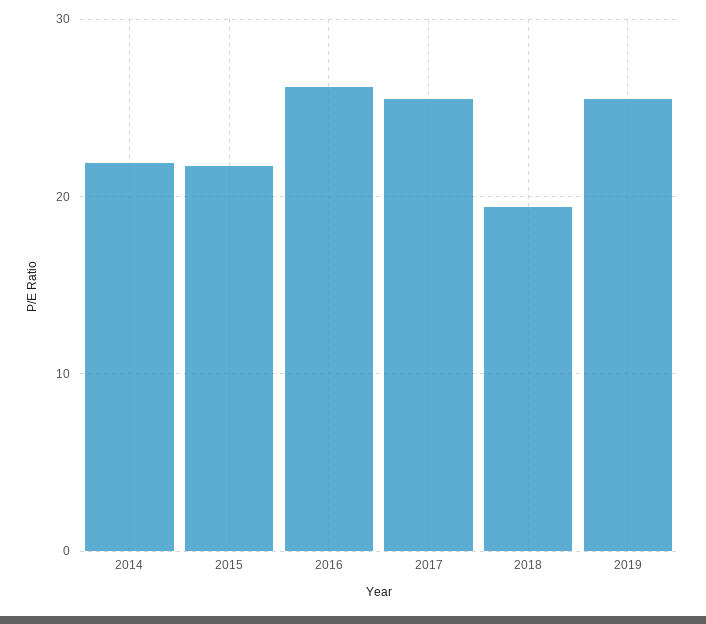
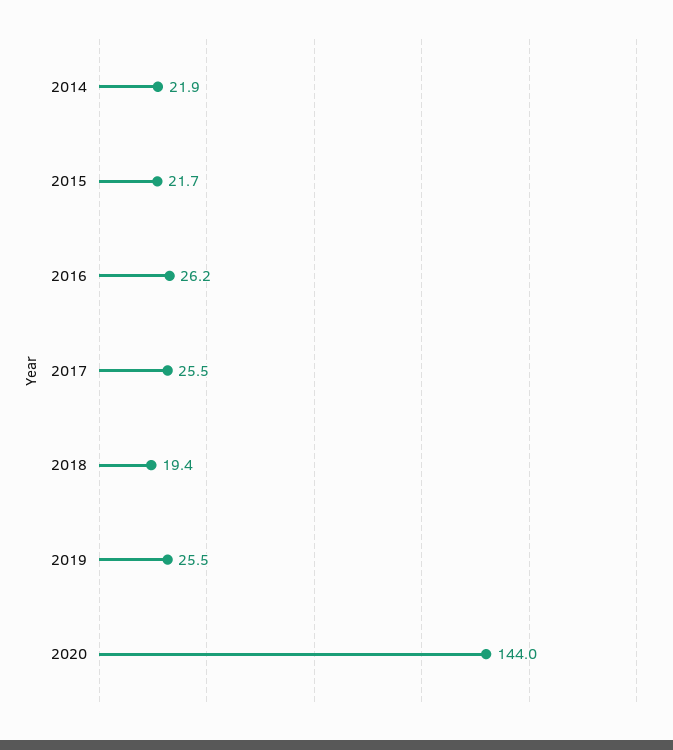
2020: none -> 144

